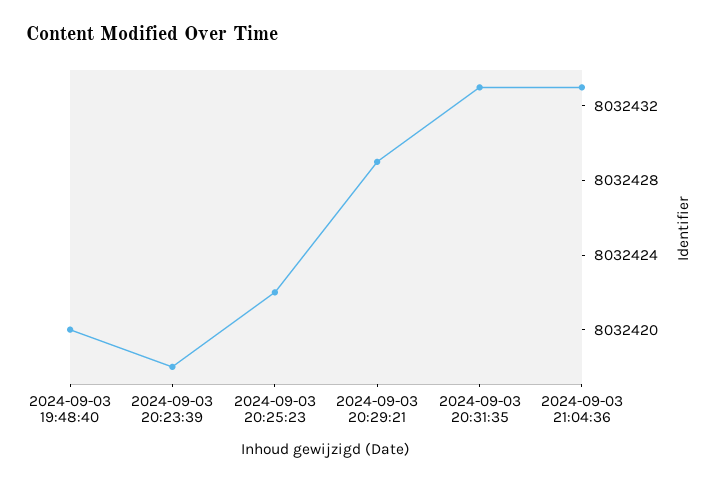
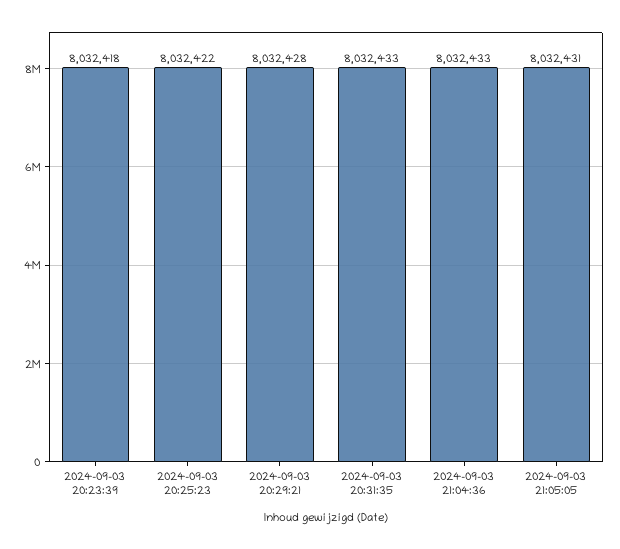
2024-09-03 19:48:40: 8032420 -> none
2024-09-03 20:29:21: 8032429 -> 8032428
2024-09-03 21:05:05: none -> 8032431

